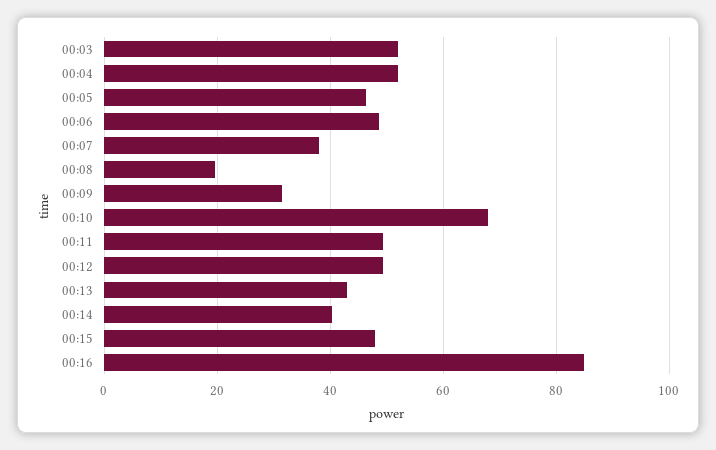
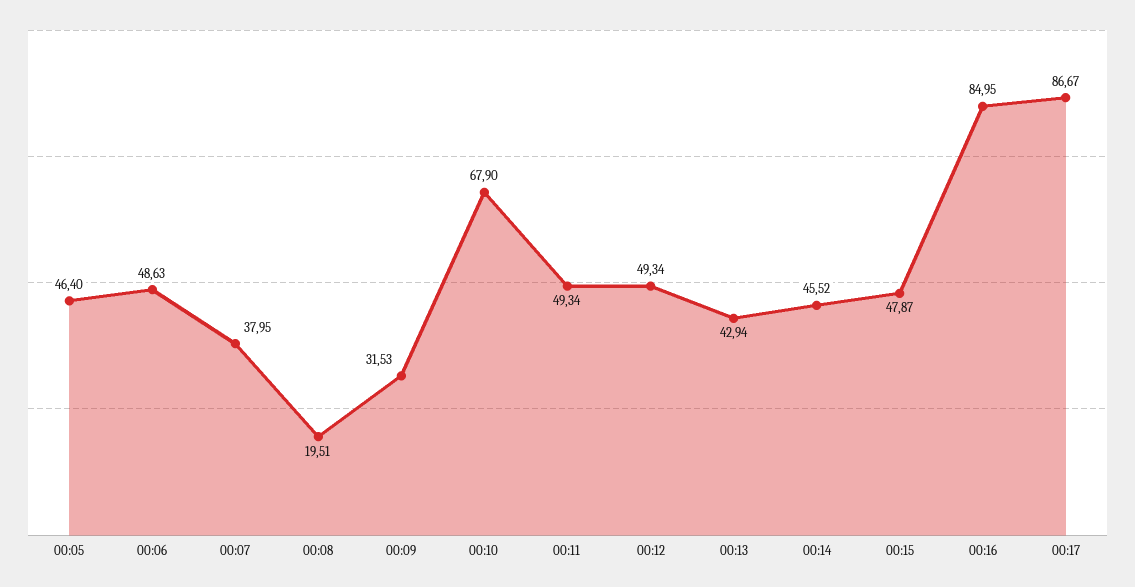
00:03: 52 -> none
00:04: 52 -> none
00:14: 40 -> 45.52
00:17: none -> 86.67

